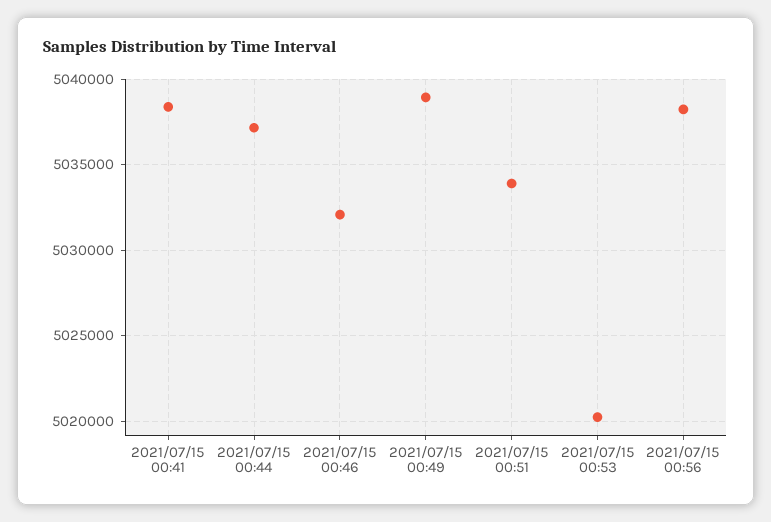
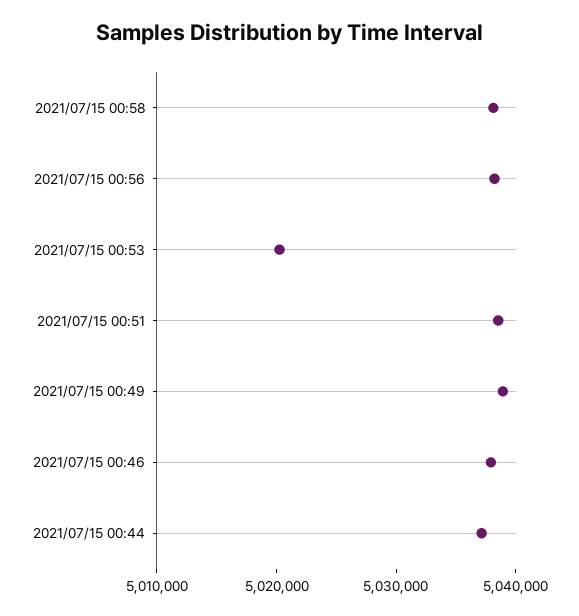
2021/07/15 00:41: 5038500 -> none
2021/07/15 00:46: 5032000 -> 5038000
2021/07/15 00:51: 5034000 -> 5038000
2021/07/15 00:58: none -> 5038000

